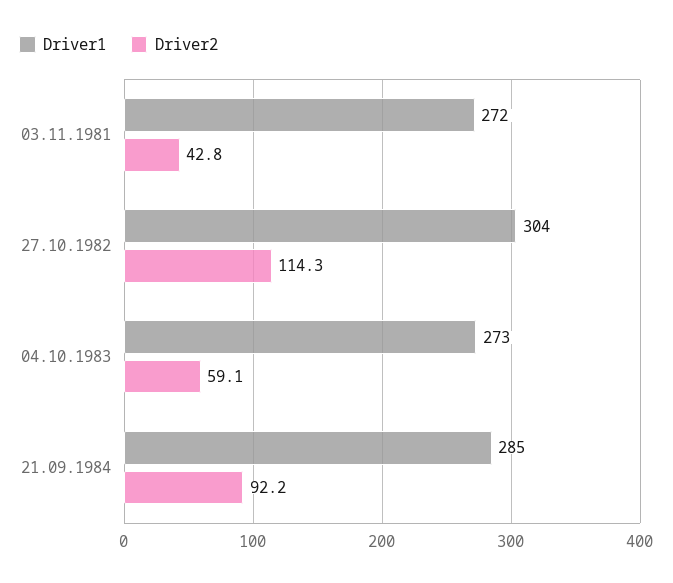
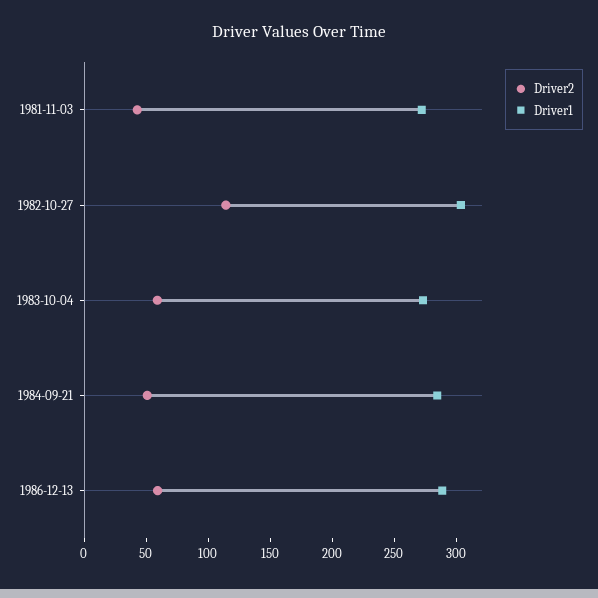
Driver2, 21.09.1984: 92.2 -> 50
Driver2, 1986-12-13: none -> 60
Driver1, 1986-12-13: none -> 290

